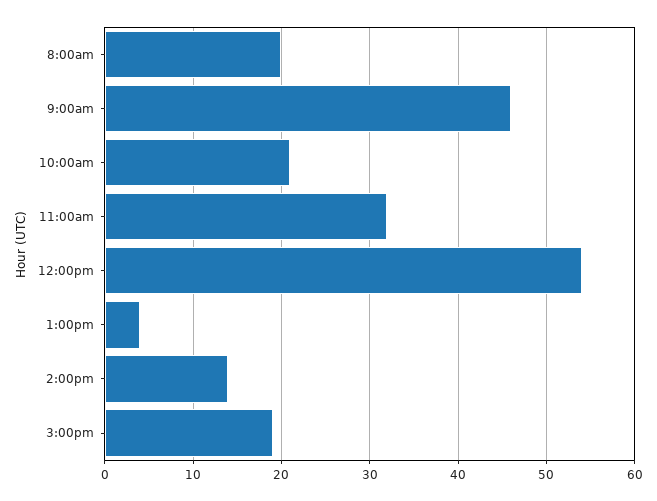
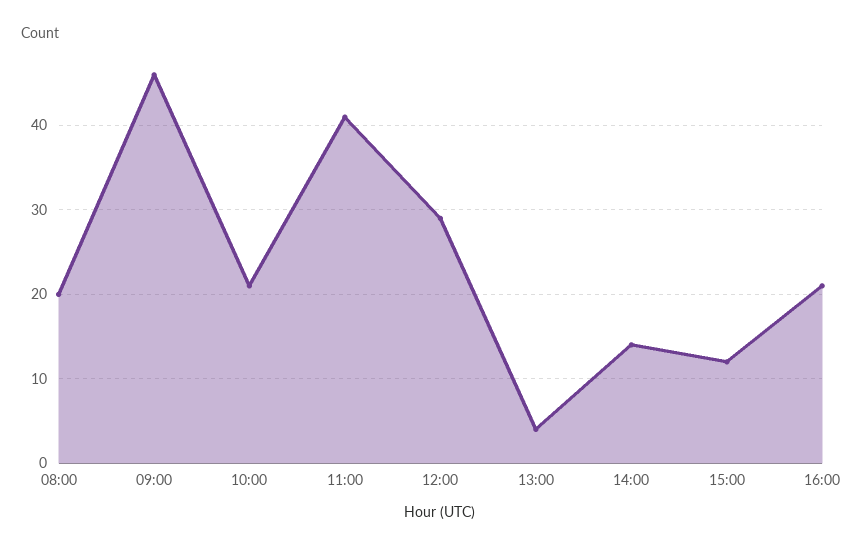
11:00am: 32 -> 41
12:00pm: 54 -> 29
3:00pm: 19 -> 12
16:00: none -> 21

